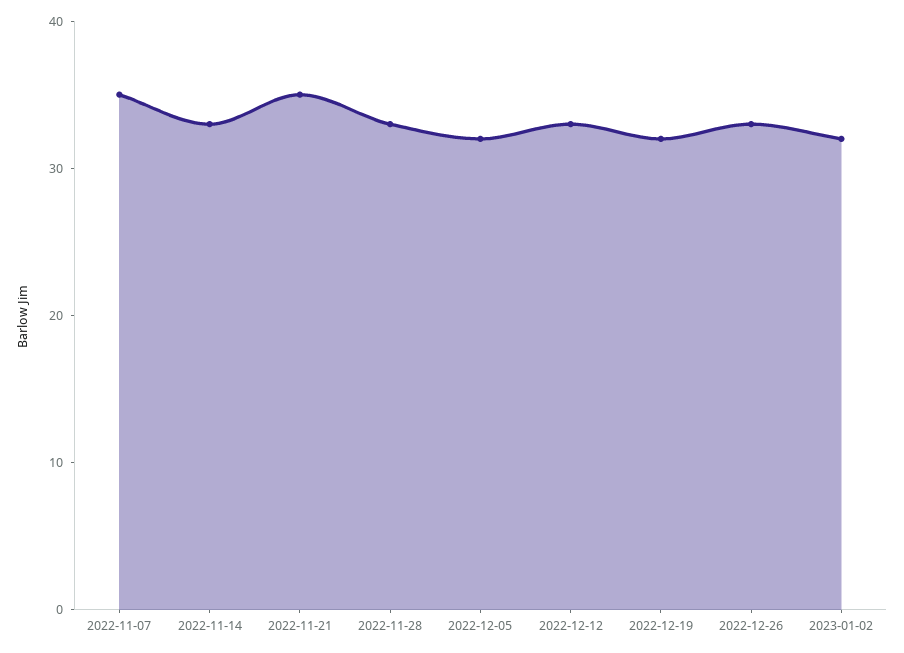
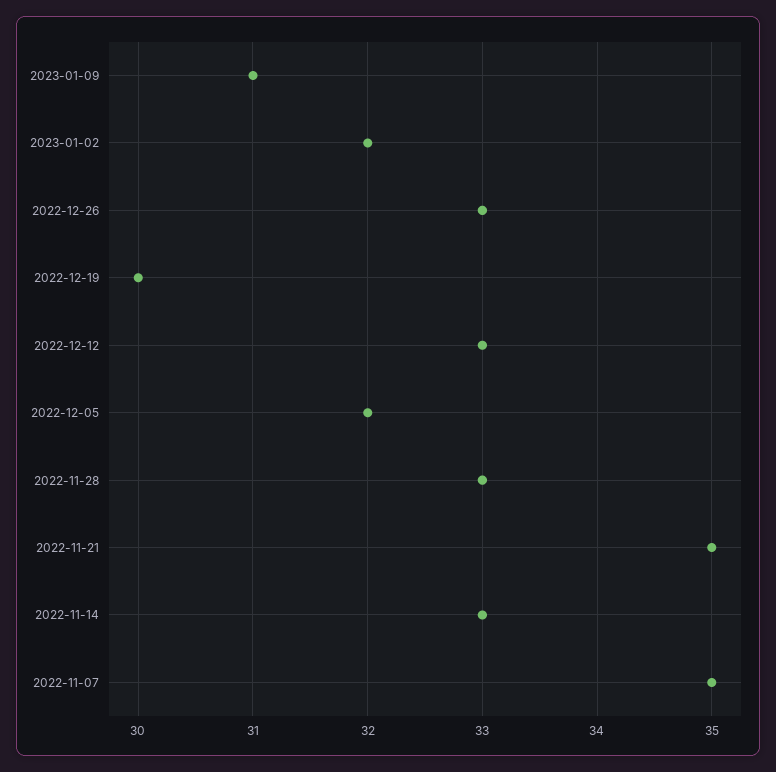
2022-12-19: 32 -> 30
2023-01-09: none -> 31

